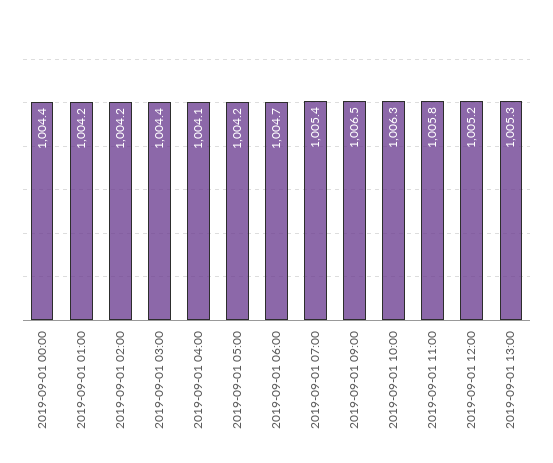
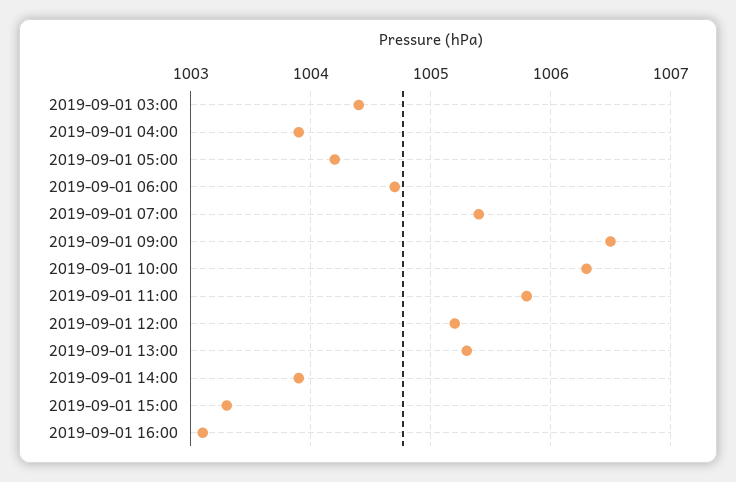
2019-09-01 00:00: 1004.4 -> none
2019-09-01 01:00: 1004.2 -> none
2019-09-01 02:00: 1004.2 -> none
2019-09-01 04:00: 1004.1 -> 1003.9
2019-09-01 14:00: none -> 1003.9
2019-09-01 15:00: none -> 1003.3
2019-09-01 16:00: none -> 1003.1

